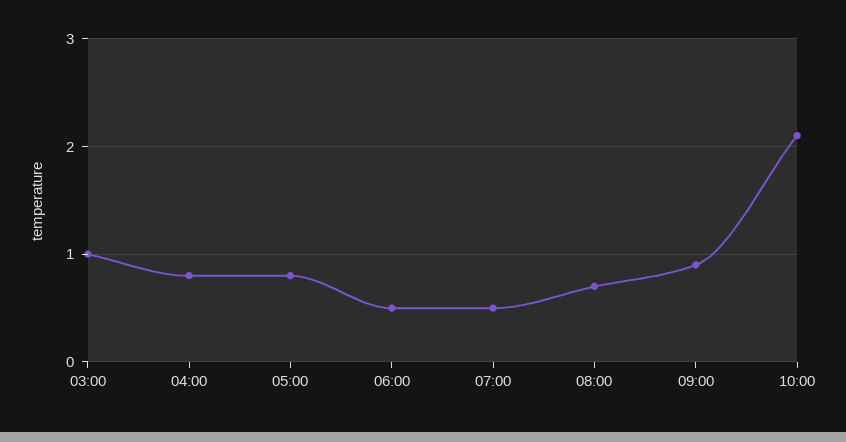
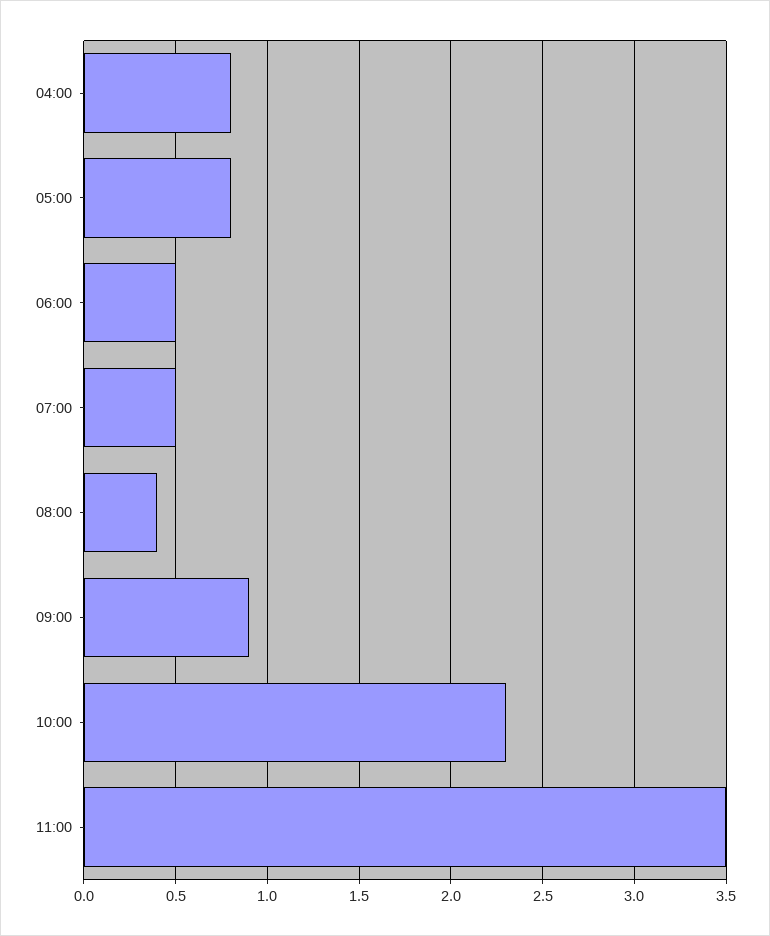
03:00: 1 -> none
08:00: 0.7 -> 0.4
10:00: 2.1 -> 2.3
11:00: none -> 3.5

